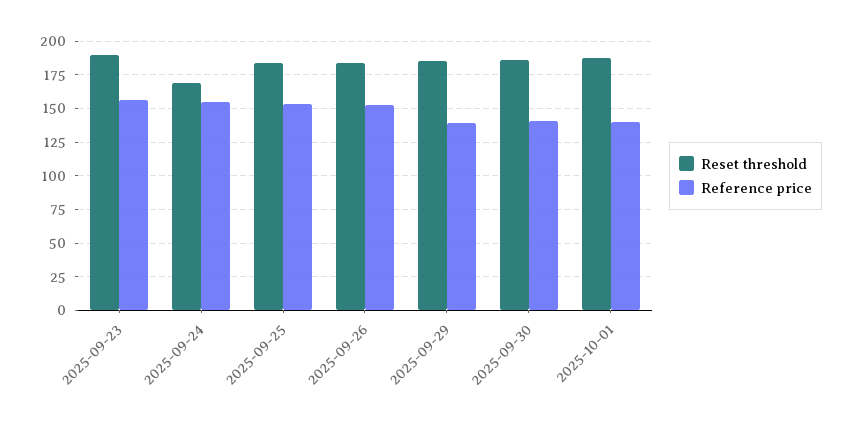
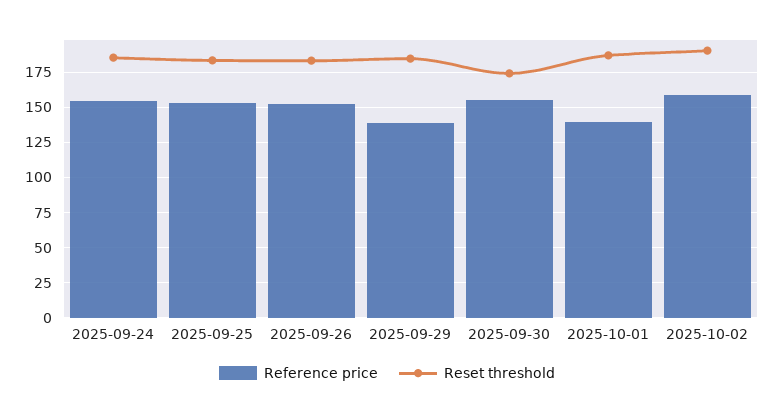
Reset threshold, 2025-09-23: 190 -> none
Reference price, 2025-09-23: 155 -> none
Reset threshold, 2025-09-24: 170 -> 185
Reset threshold, 2025-09-30: 185 -> 175
Reference price, 2025-09-30: 140 -> 155
Reference price, 2025-10-02: none -> 160
Reset threshold, 2025-10-02: none -> 190

